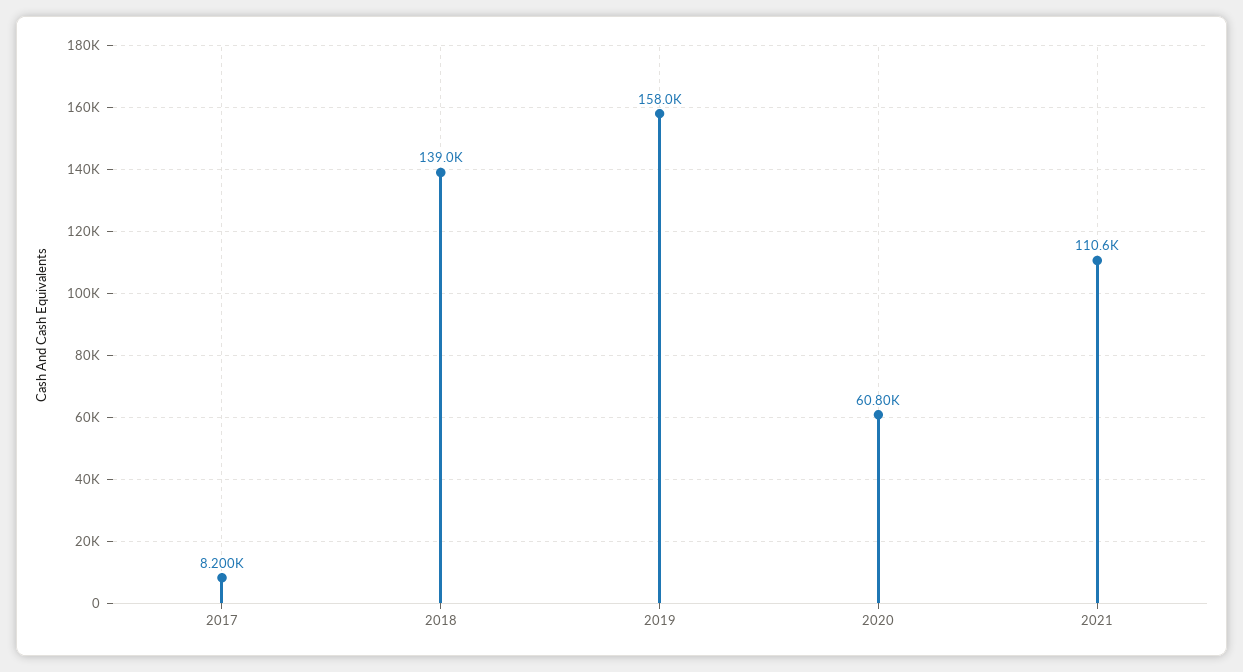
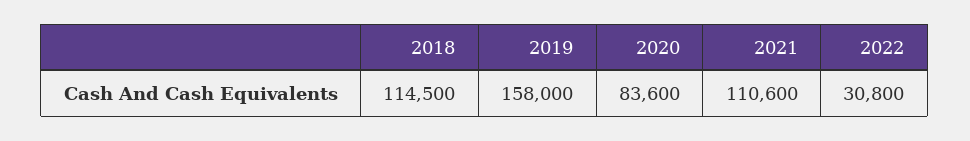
2017: 8200 -> none
2018: 139000 -> 114500
2020: 60800 -> 83600
2022: none -> 30800

